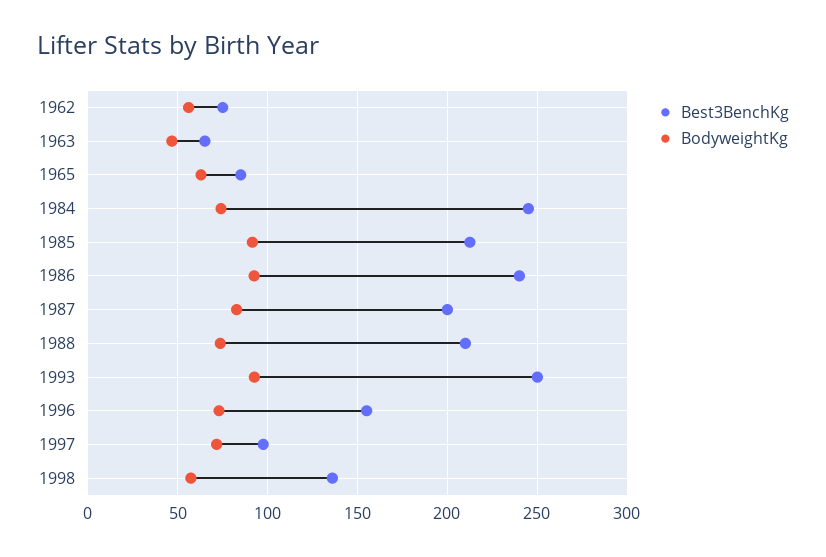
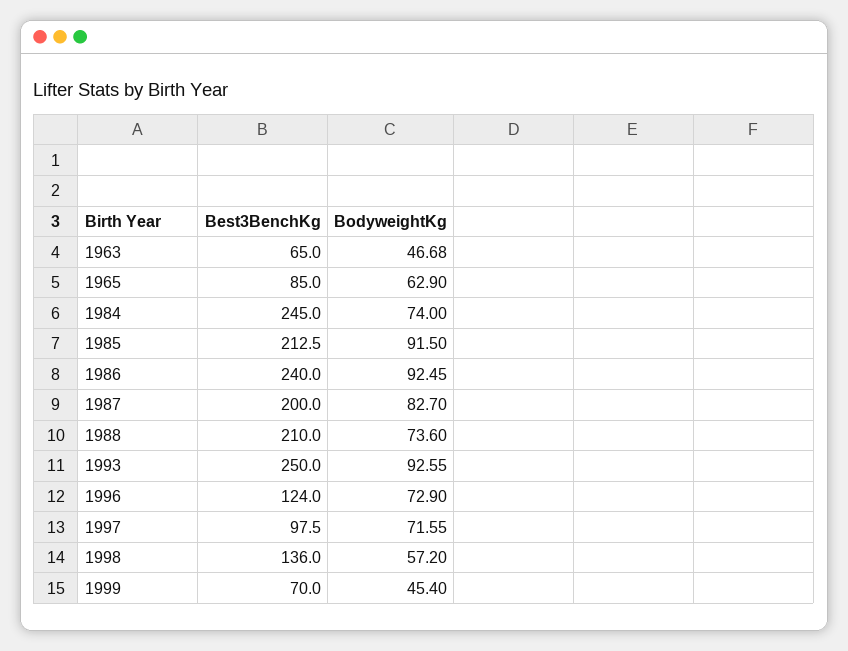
Best3BenchKg, 1962: 75 -> none
BodyweightKg, 1962: 55 -> none
Best3BenchKg, 1996: 155 -> 124
Best3BenchKg, 1999: none -> 70
BodyweightKg, 1999: none -> 45.4

